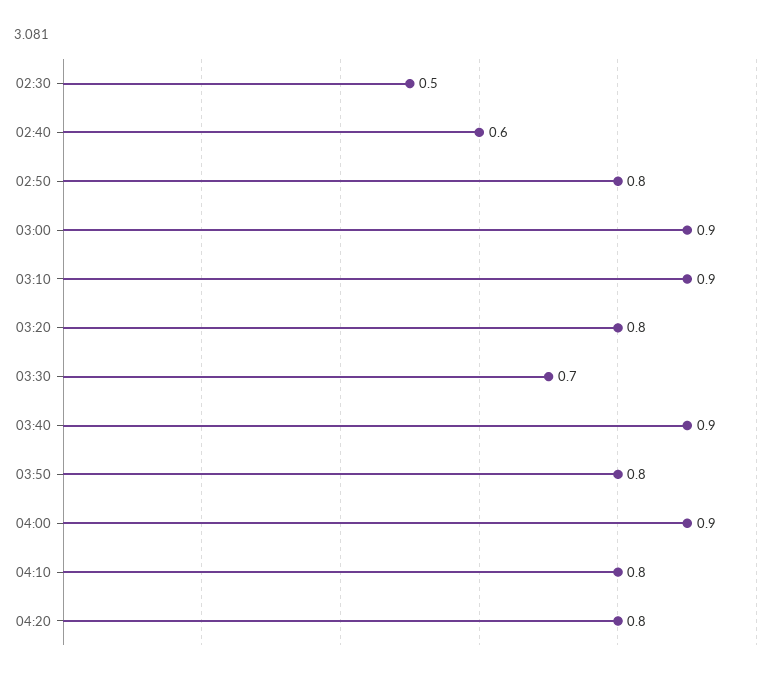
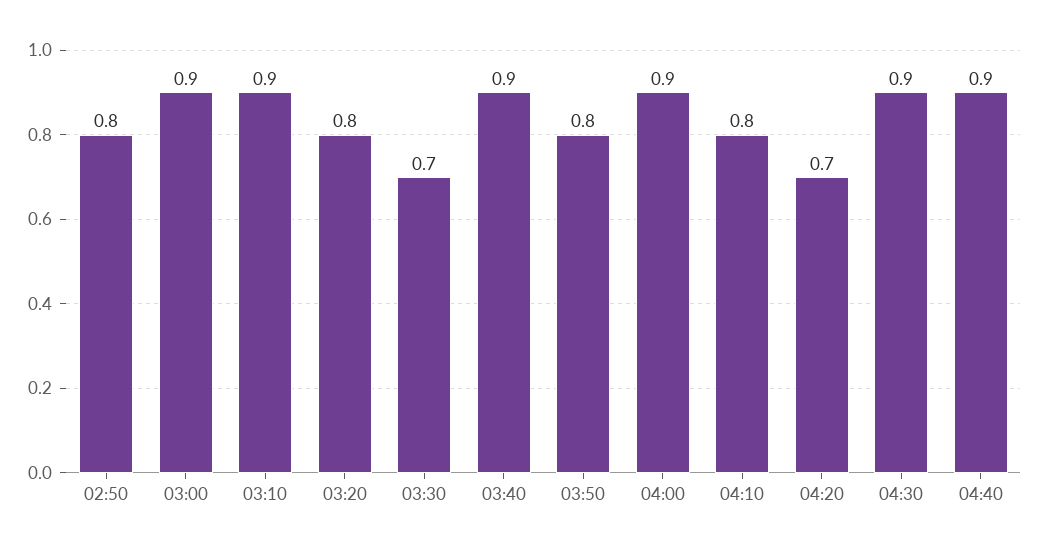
02:30: 0.5 -> none
02:40: 0.6 -> none
04:20: 0.8 -> 0.7
04:30: none -> 0.9
04:40: none -> 0.9

